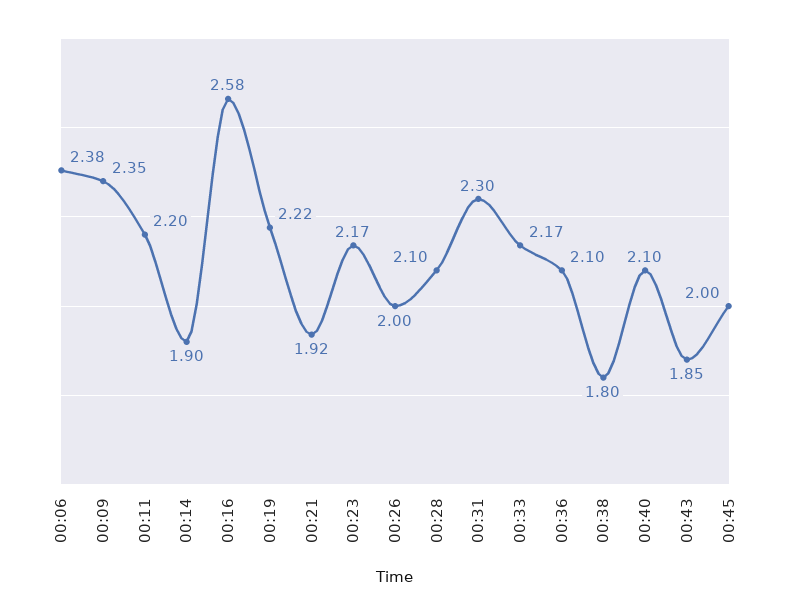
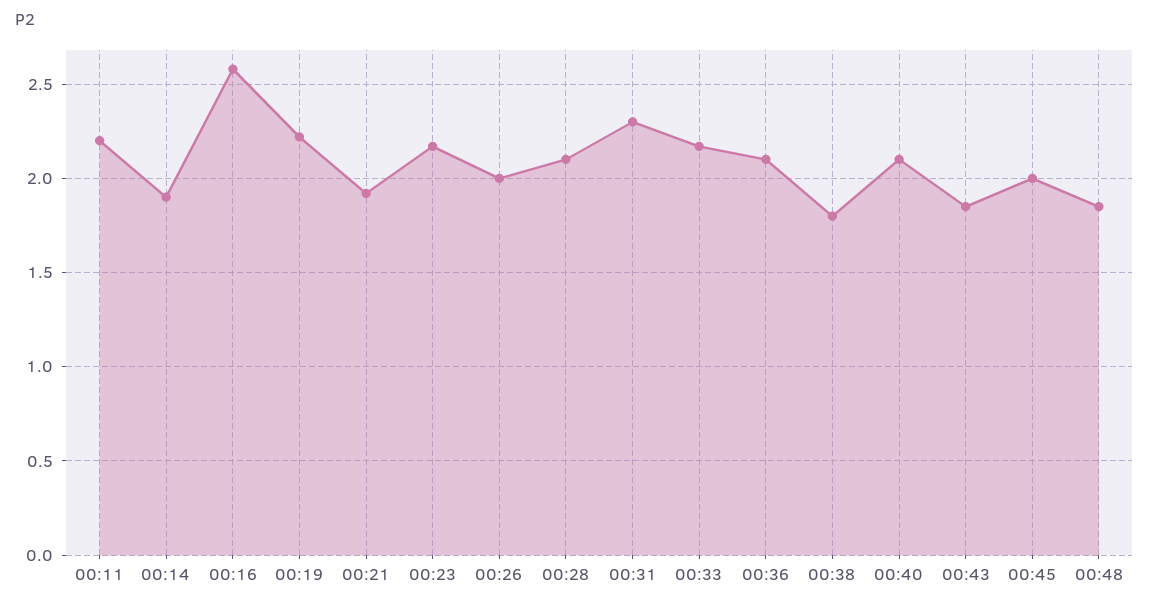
00:06: 2.38 -> none
00:09: 2.35 -> none
00:48: none -> 1.85

